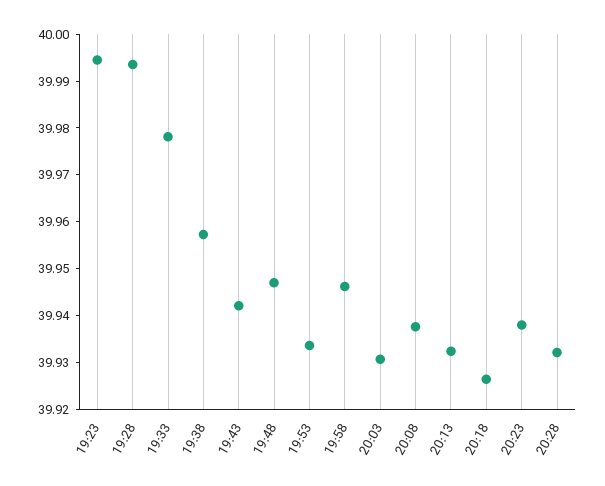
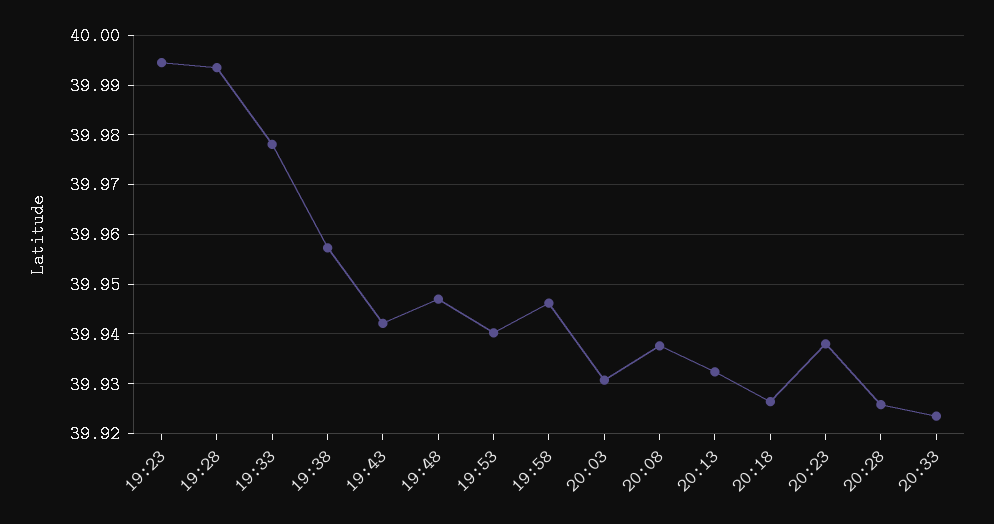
19:53: 39.934 -> 39.94
20:28: 39.932 -> 39.926
20:33: none -> 39.924

